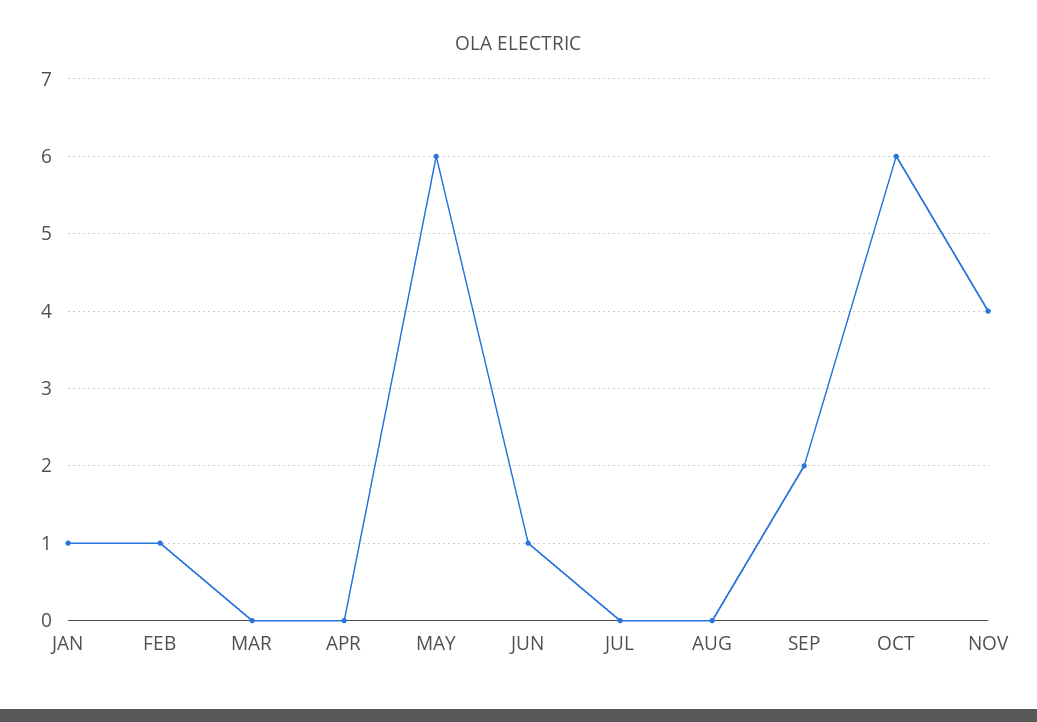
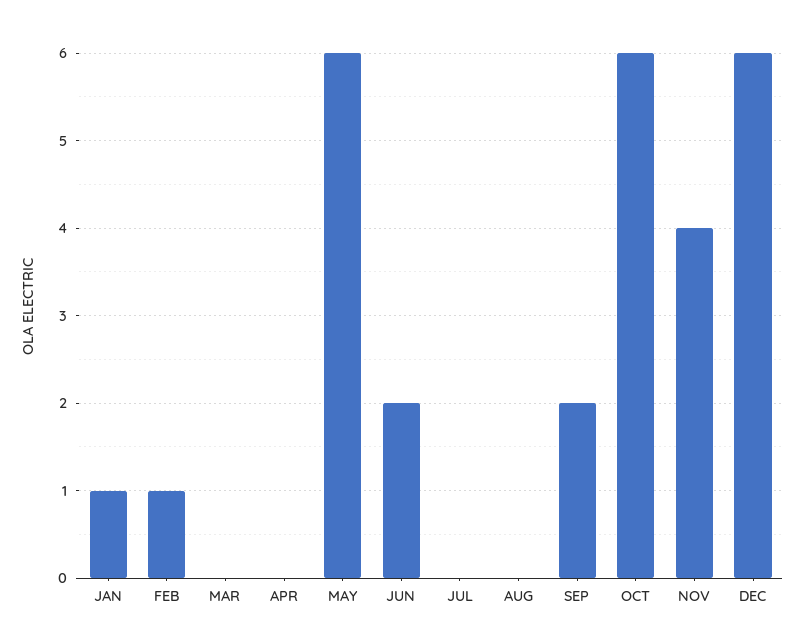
JUN: 1 -> 2
DEC: none -> 6

